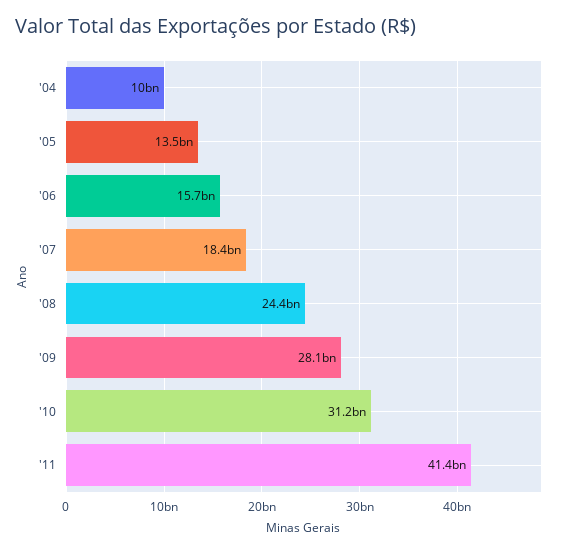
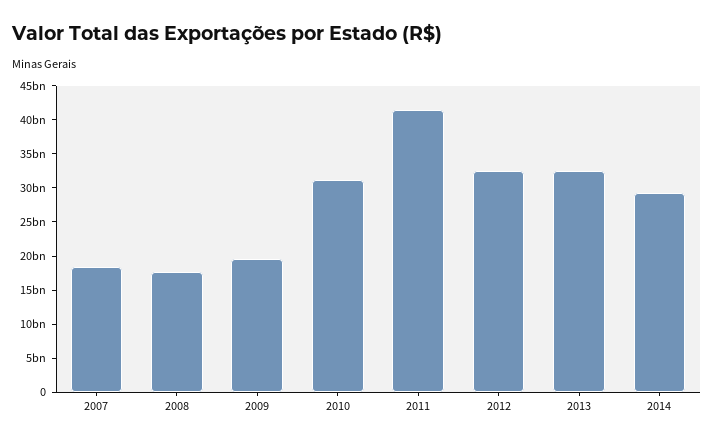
'04: 10000000000 -> none
'05: 13500000000 -> none
'06: 15700000000 -> none
'08: 24400000000 -> 17500000000
'09: 28100000000 -> 20000000000
2012: none -> 32500000000
2013: none -> 32500000000
2014: none -> 30000000000

